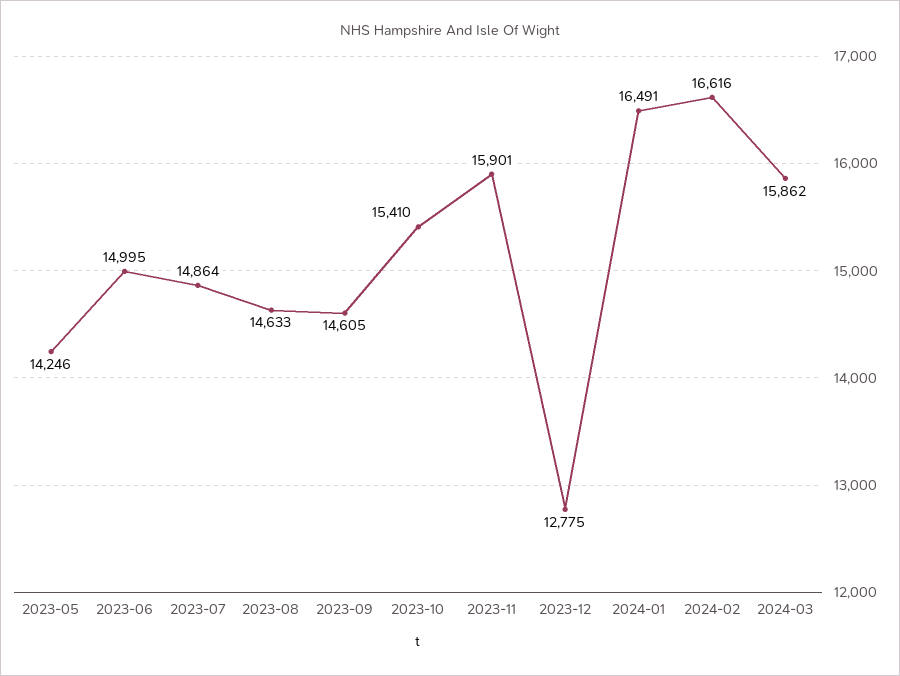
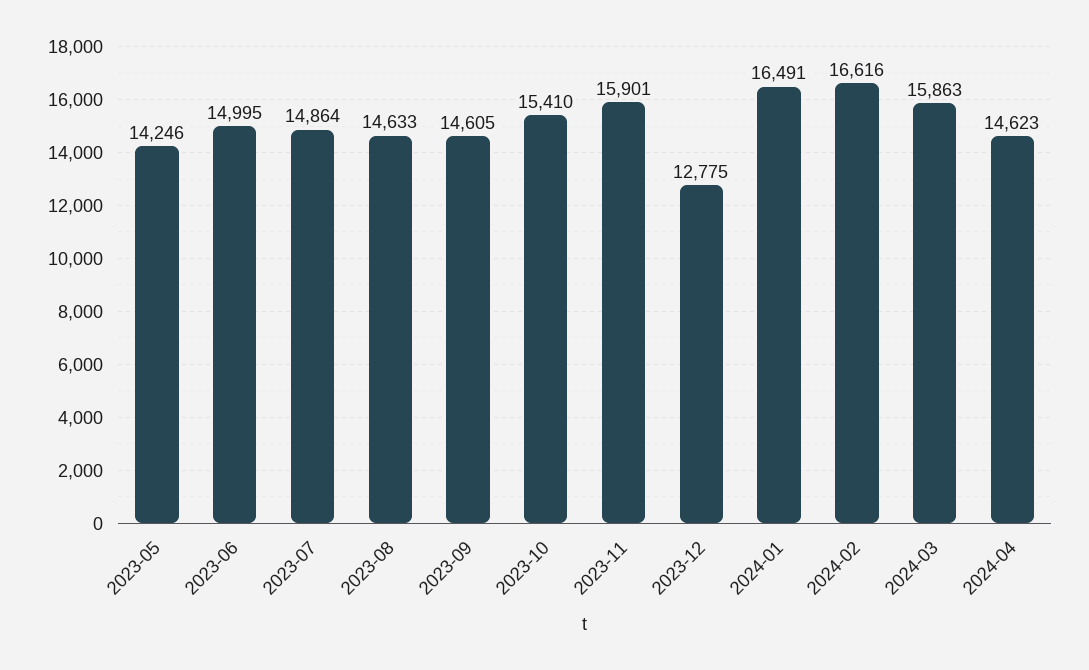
2024-03: 15862 -> 15863
2024-04: none -> 14623

